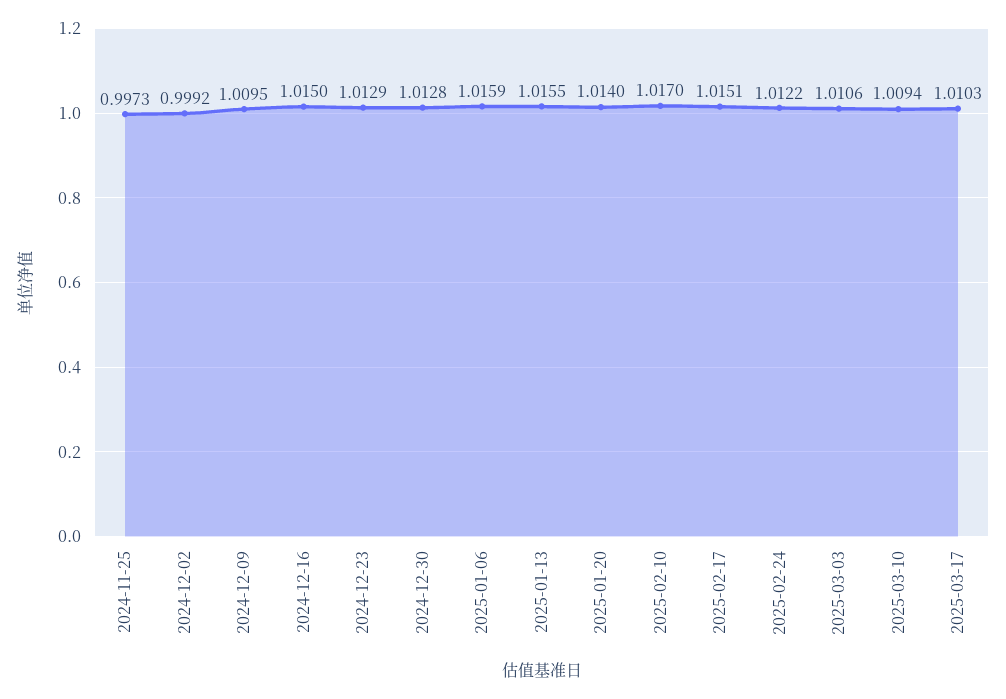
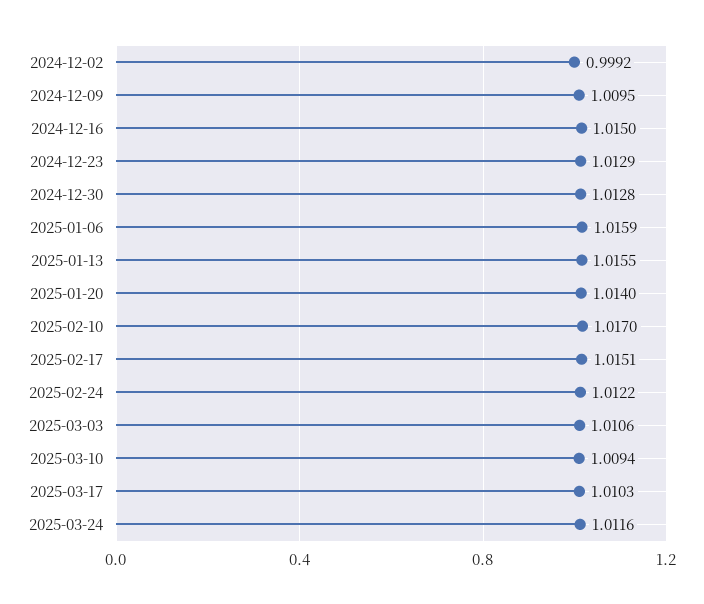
2024-11-25: 0.9973 -> none
2025-03-24: none -> 1.0116

